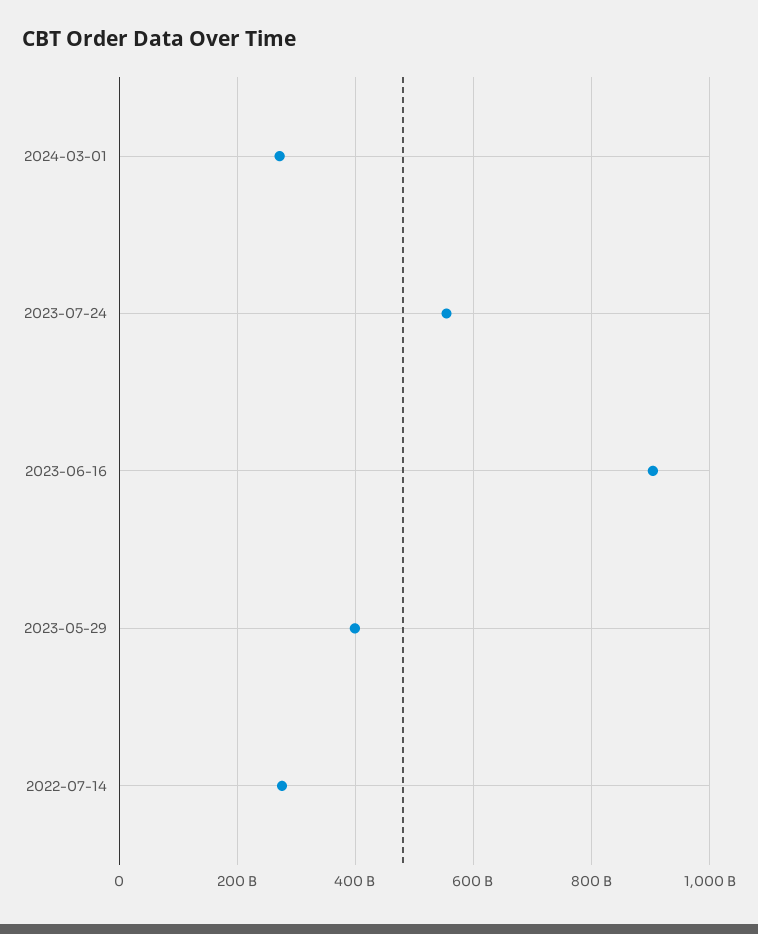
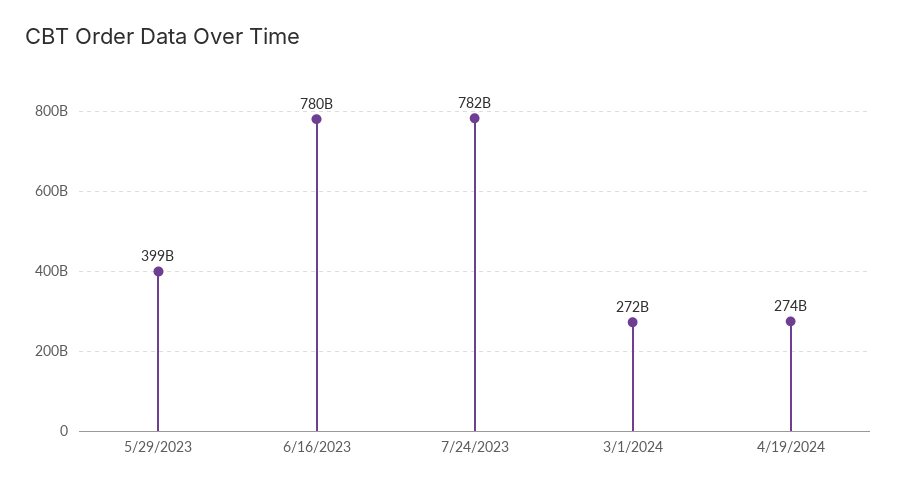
2023-07-24: 560000000000 -> 782000000000
2023-06-16: 900000000000 -> 780000000000
2022-07-14: 280000000000 -> none
4/19/2024: none -> 274000000000

